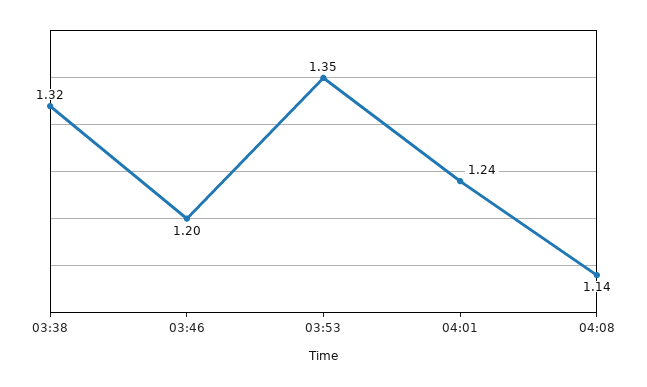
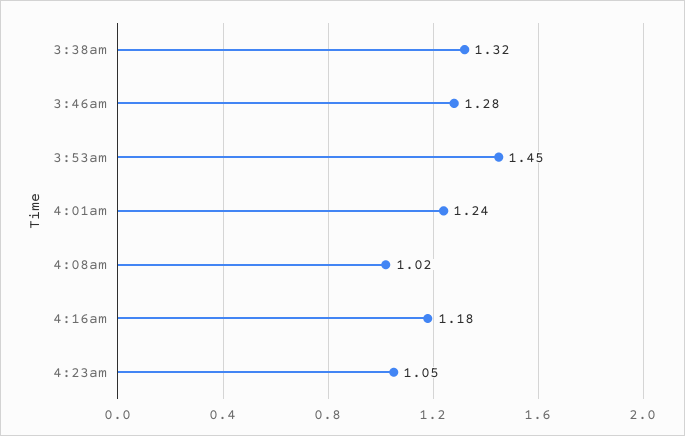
03:46: 1.2 -> 1.28
03:53: 1.35 -> 1.45
04:08: 1.14 -> 1.02
4:16am: none -> 1.18
4:23am: none -> 1.05

